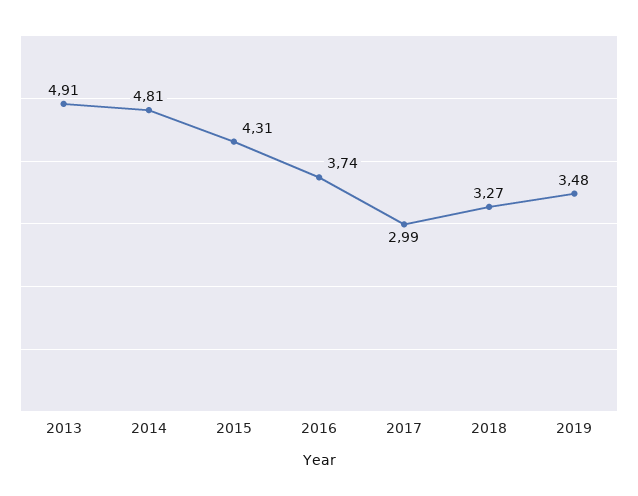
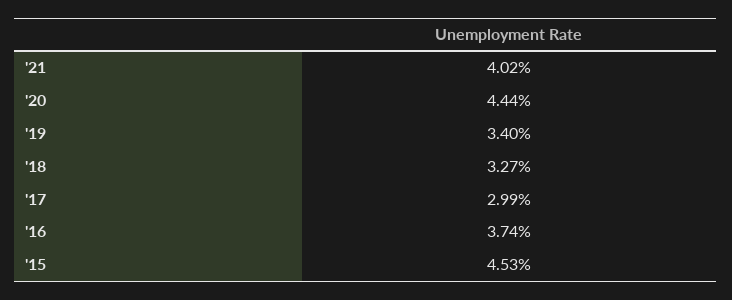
2013: 4.91 -> none
2014: 4.81 -> none
2015: 4.31 -> 4.53
2019: 3.48 -> 3.4
'21: none -> 4.02
'20: none -> 4.44

